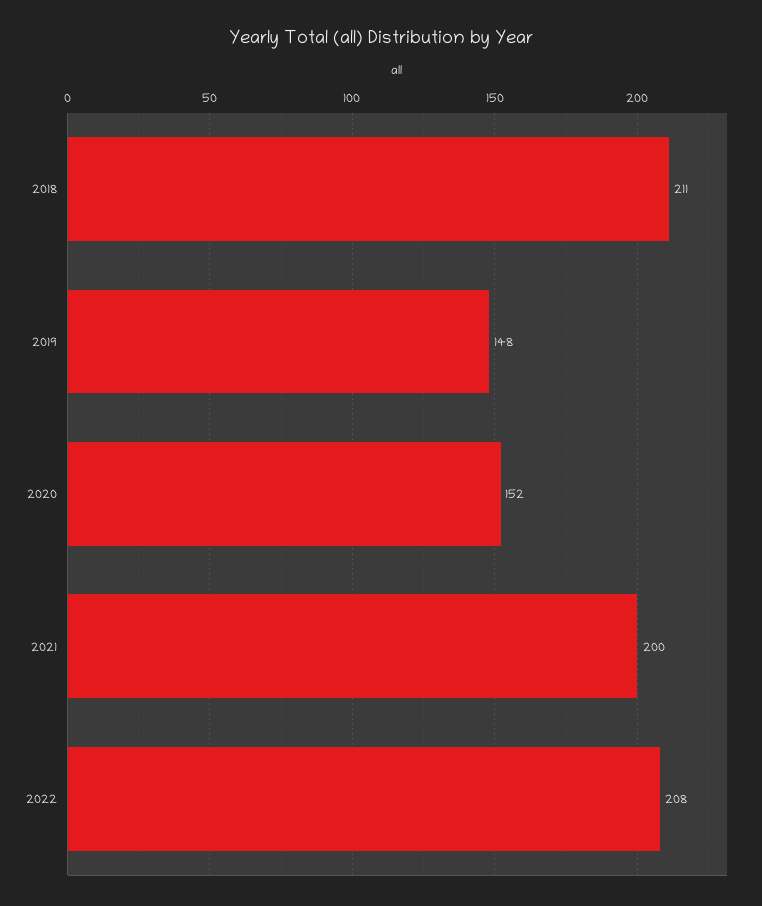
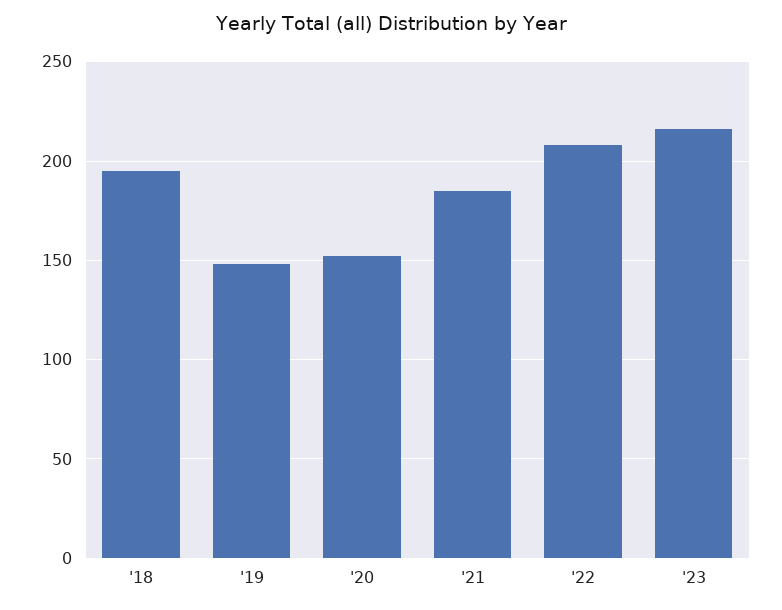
2018: 211 -> 195
2021: 200 -> 185
'23: none -> 215

